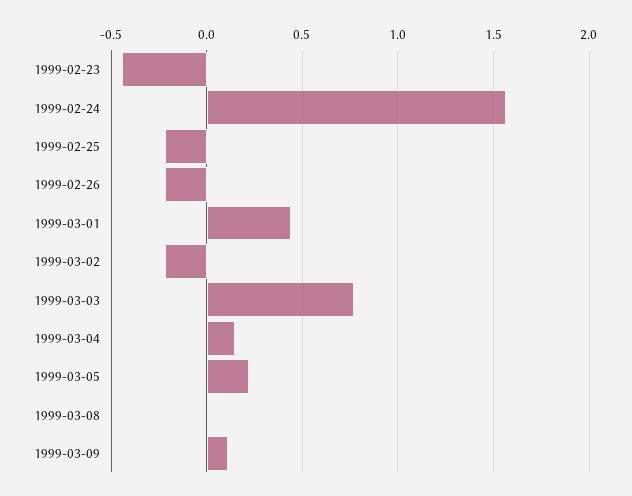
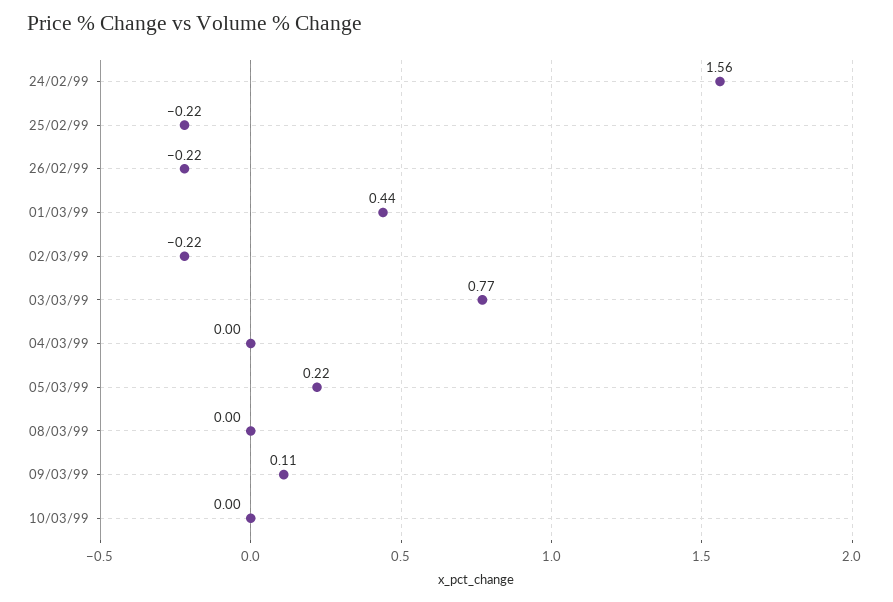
1999-02-23: -0.45 -> none
1999-03-04: 0.15 -> 0
10/03/99: none -> 0

